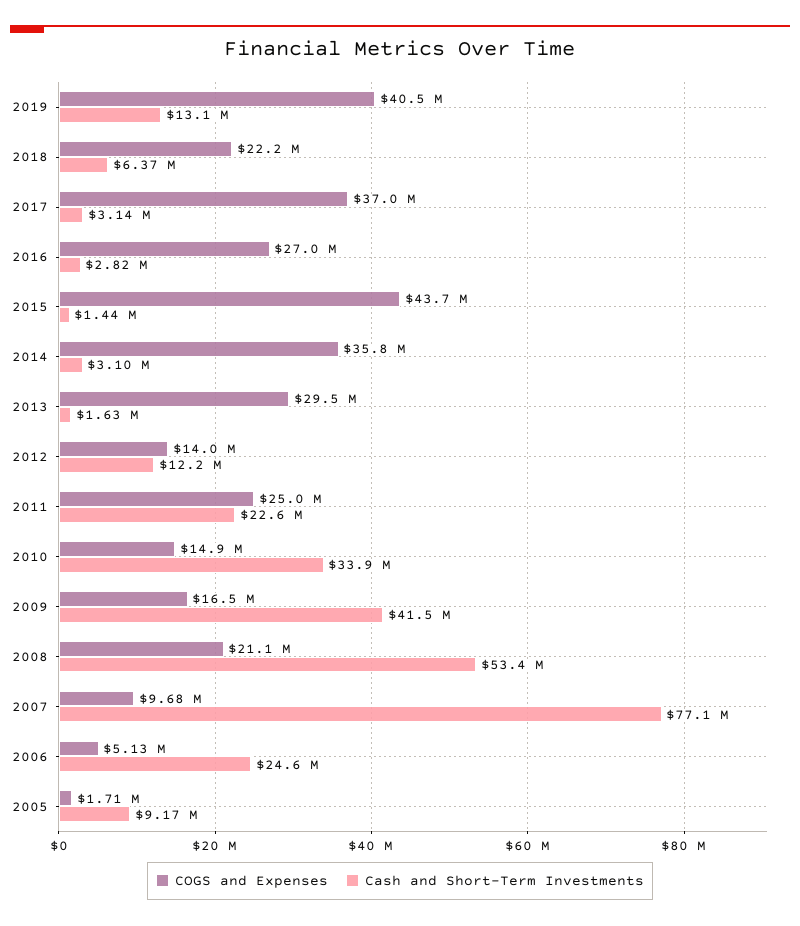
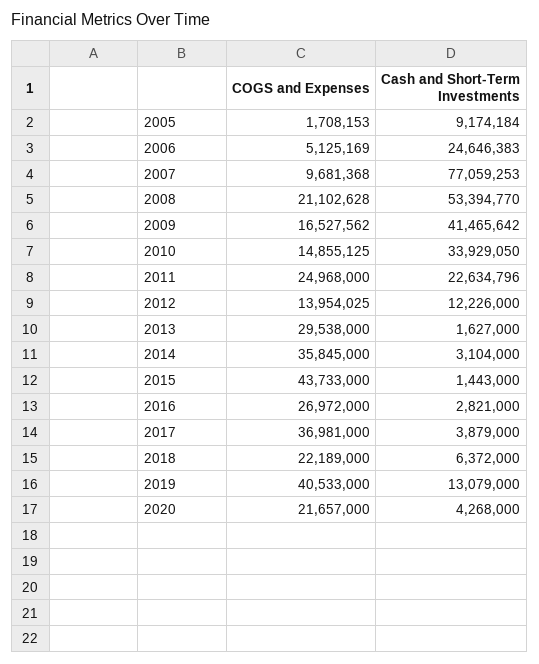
Cash and Short-Term Investments, 2017: 3140000 -> 3879000
COGS and Expenses, 2020: none -> 21657000
Cash and Short-Term Investments, 2020: none -> 4268000

